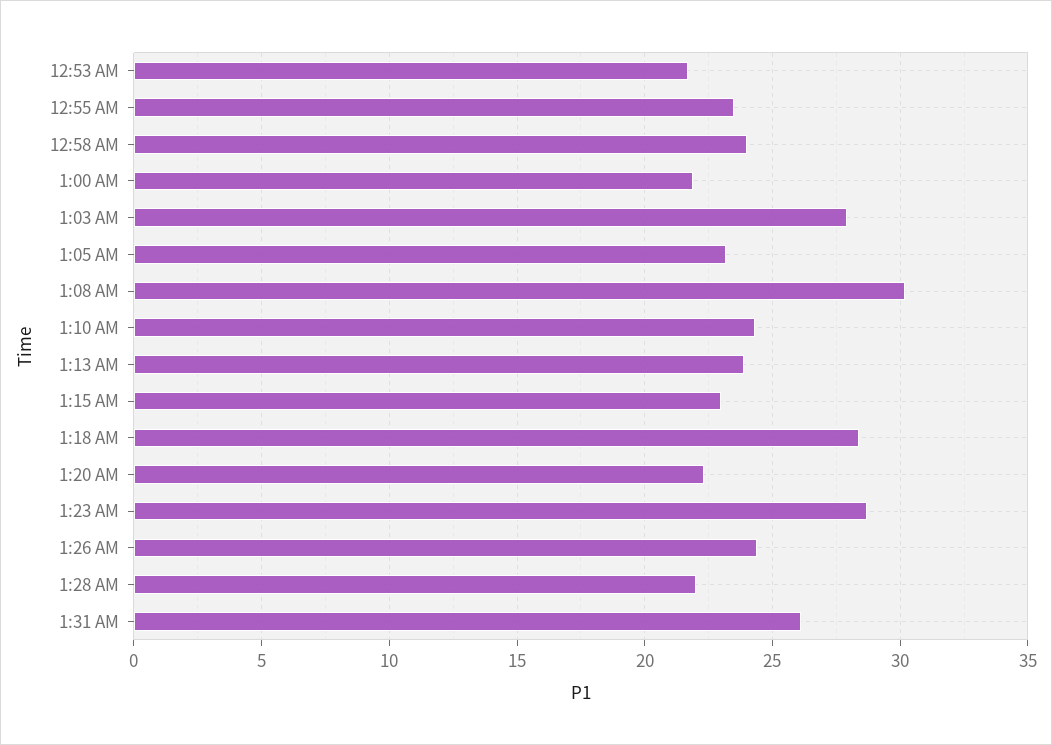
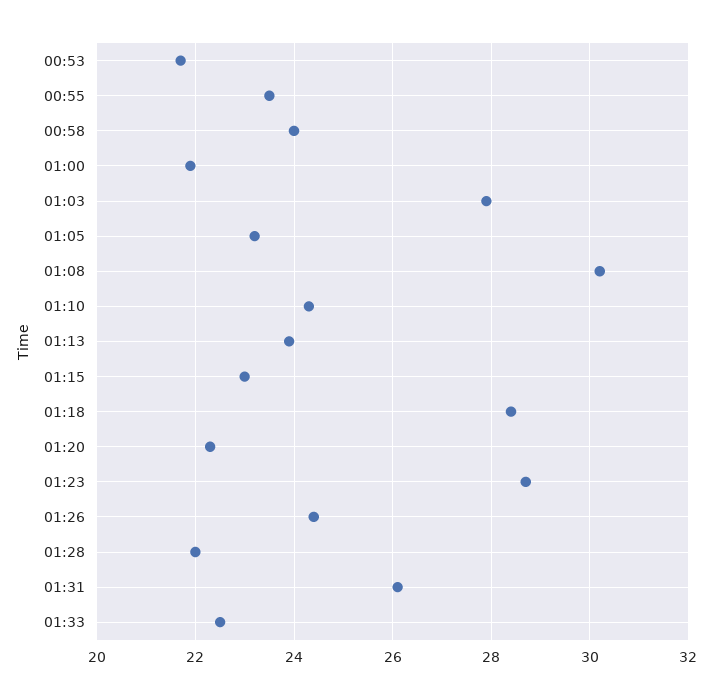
01:33: none -> 22.5

